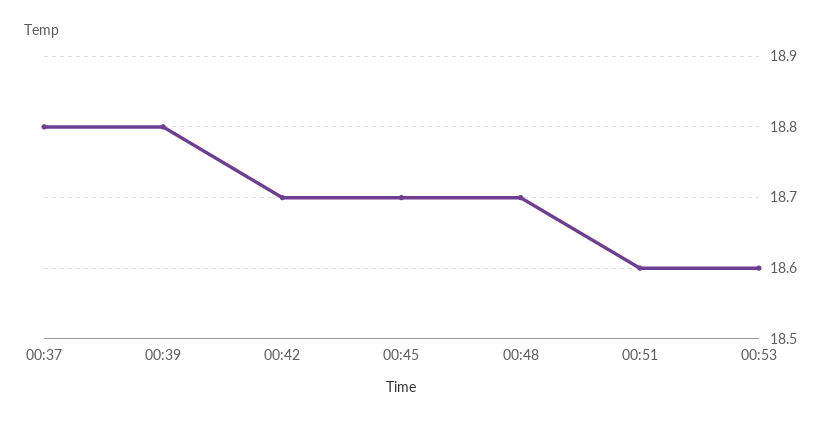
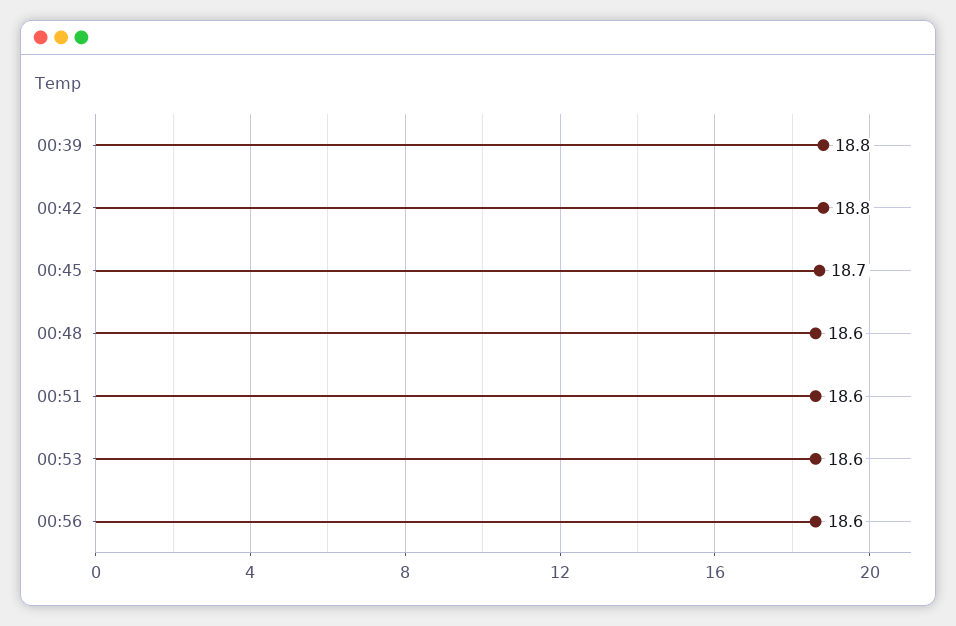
00:37: 18.8 -> none
00:42: 18.7 -> 18.8
00:48: 18.7 -> 18.6
00:56: none -> 18.6

